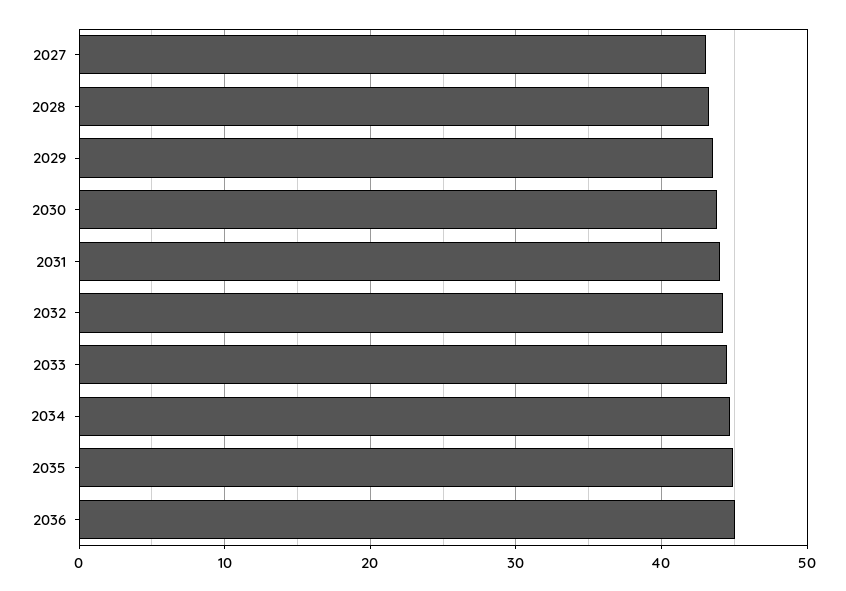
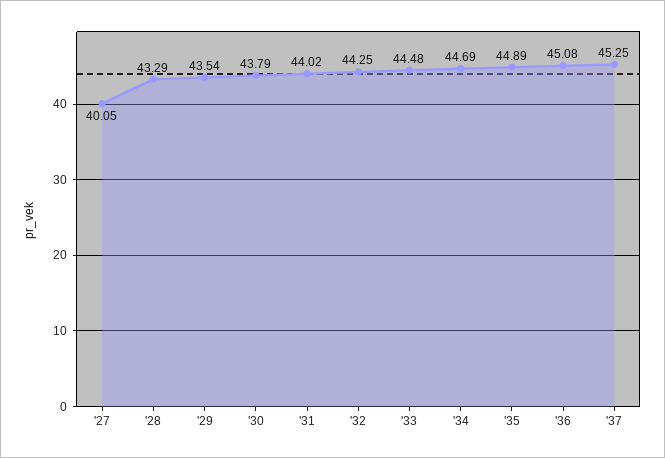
2027: 43 -> 40.05
'37: none -> 45.25

